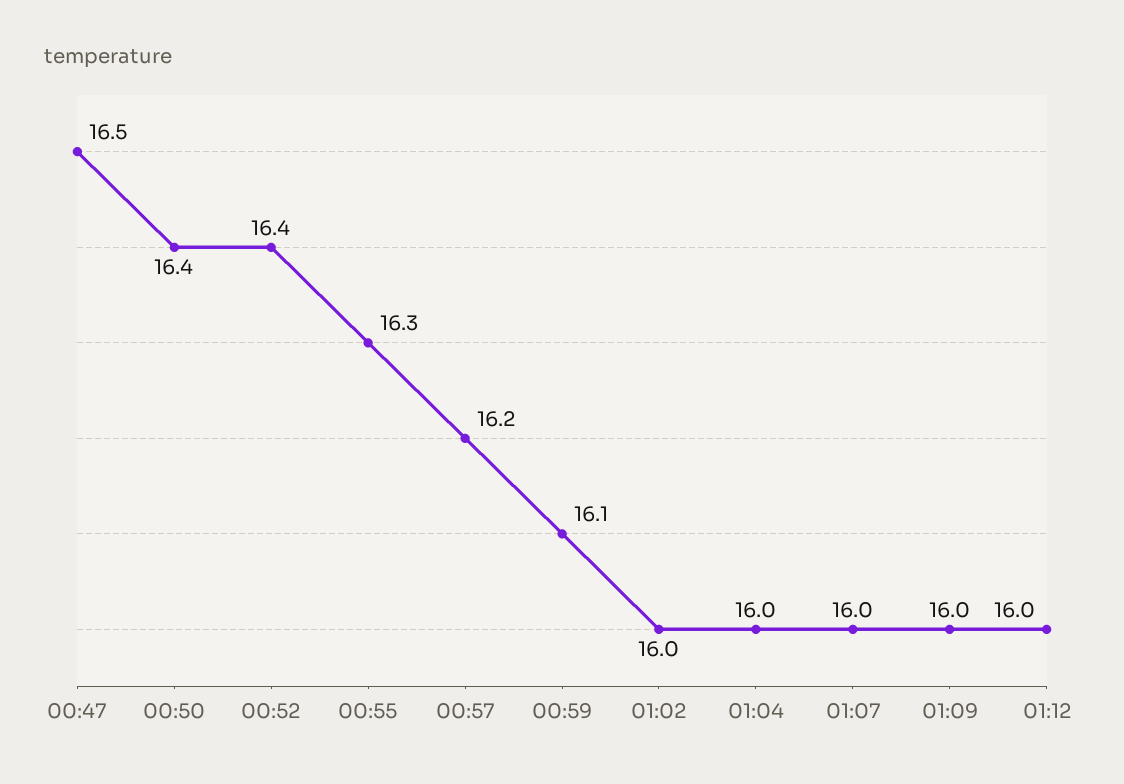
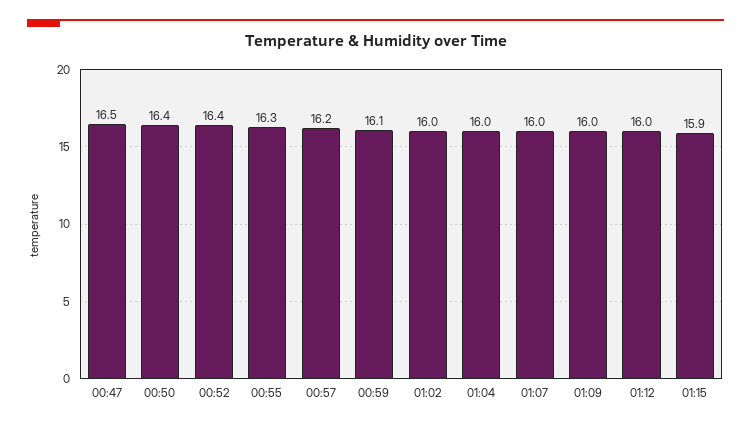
01:15: none -> 15.9

